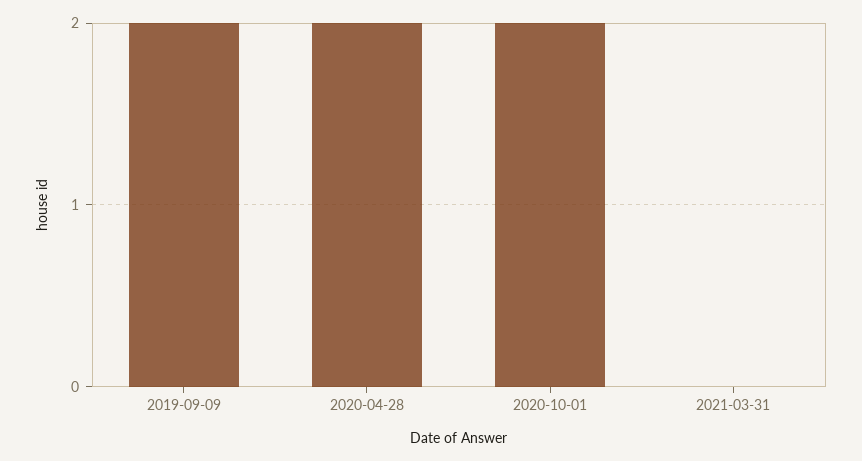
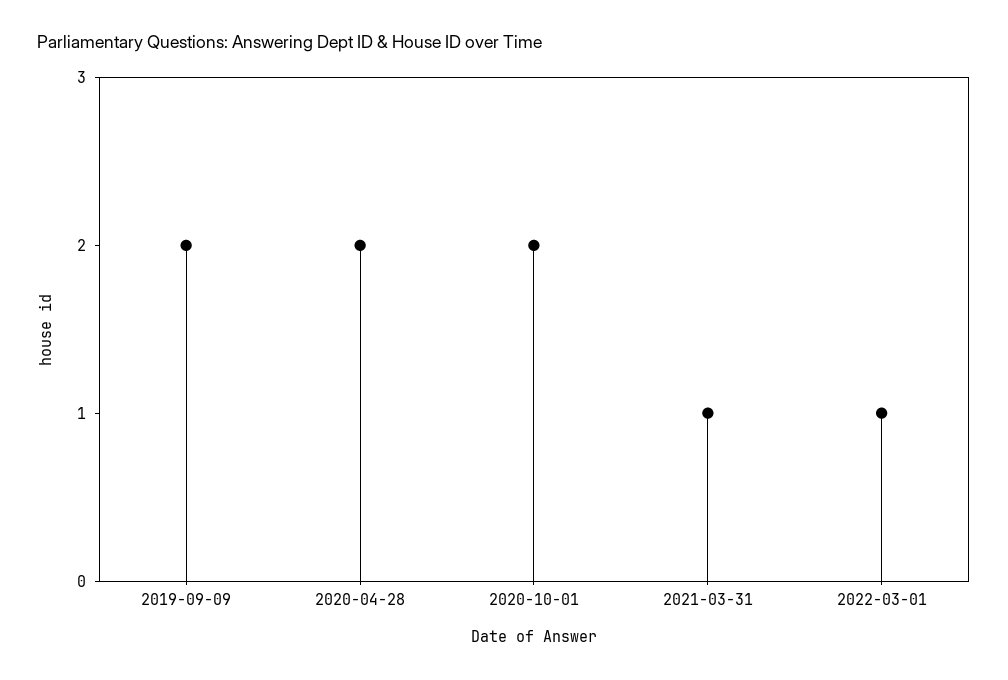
2021-03-31: 0 -> 1
2022-03-01: none -> 1

